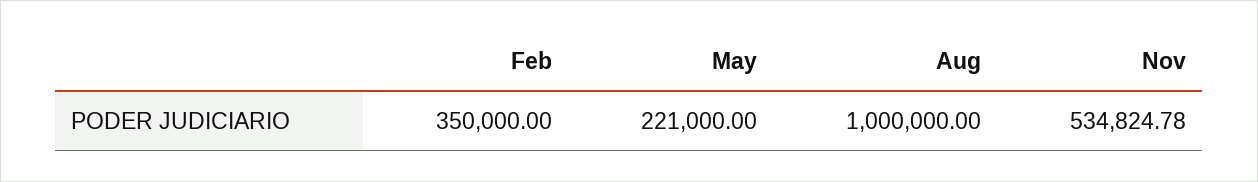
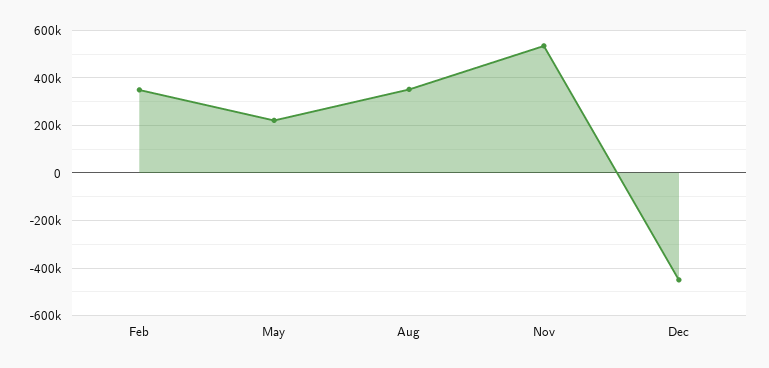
Aug: 1000000 -> 350000
Dec: none -> -450000

